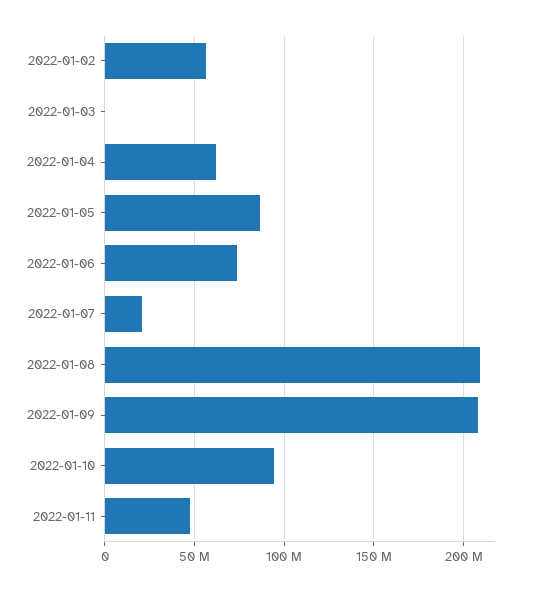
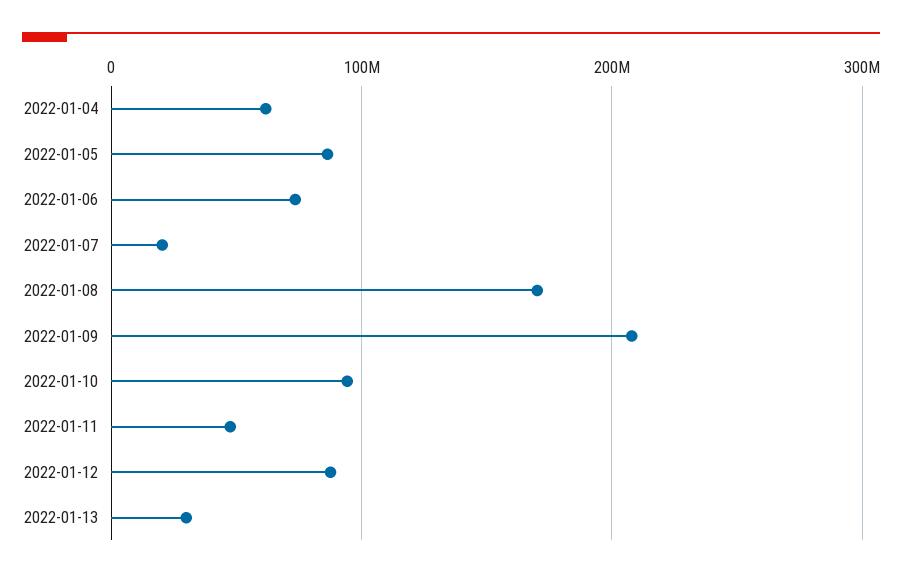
2022-01-02: 55000000 -> none
2022-01-03: 0 -> none
2022-01-08: 210000000 -> 170000000
2022-01-12: none -> 90000000
2022-01-13: none -> 30000000

